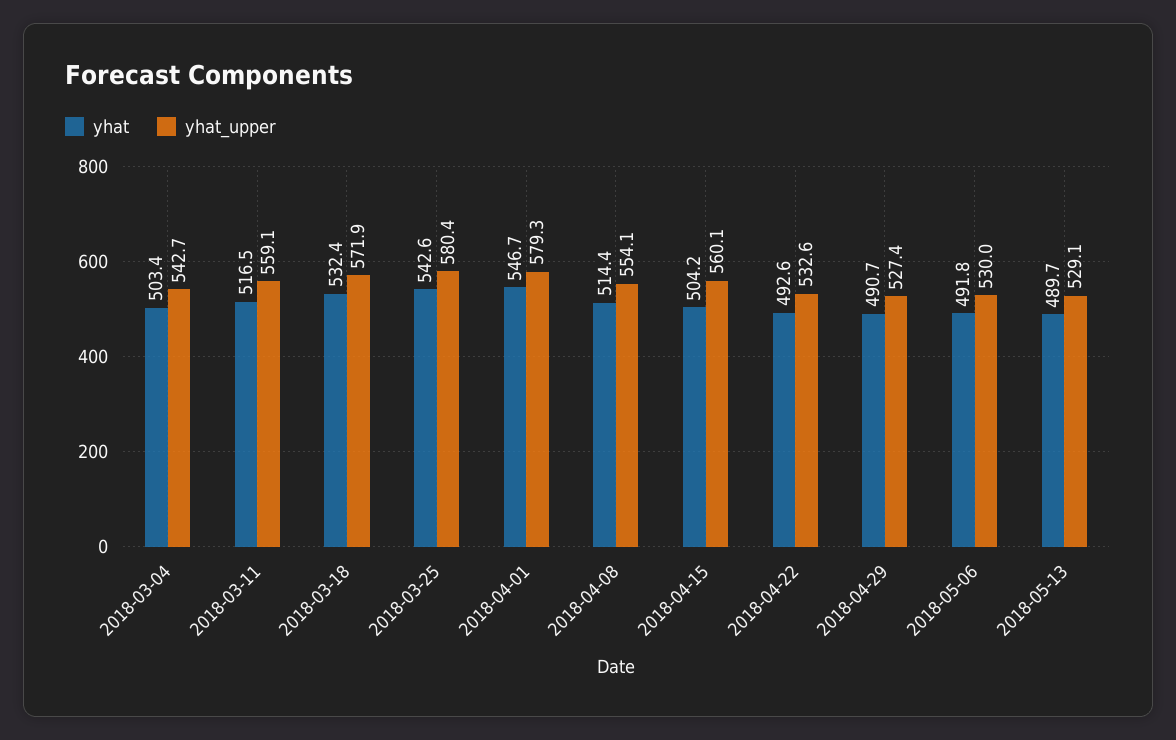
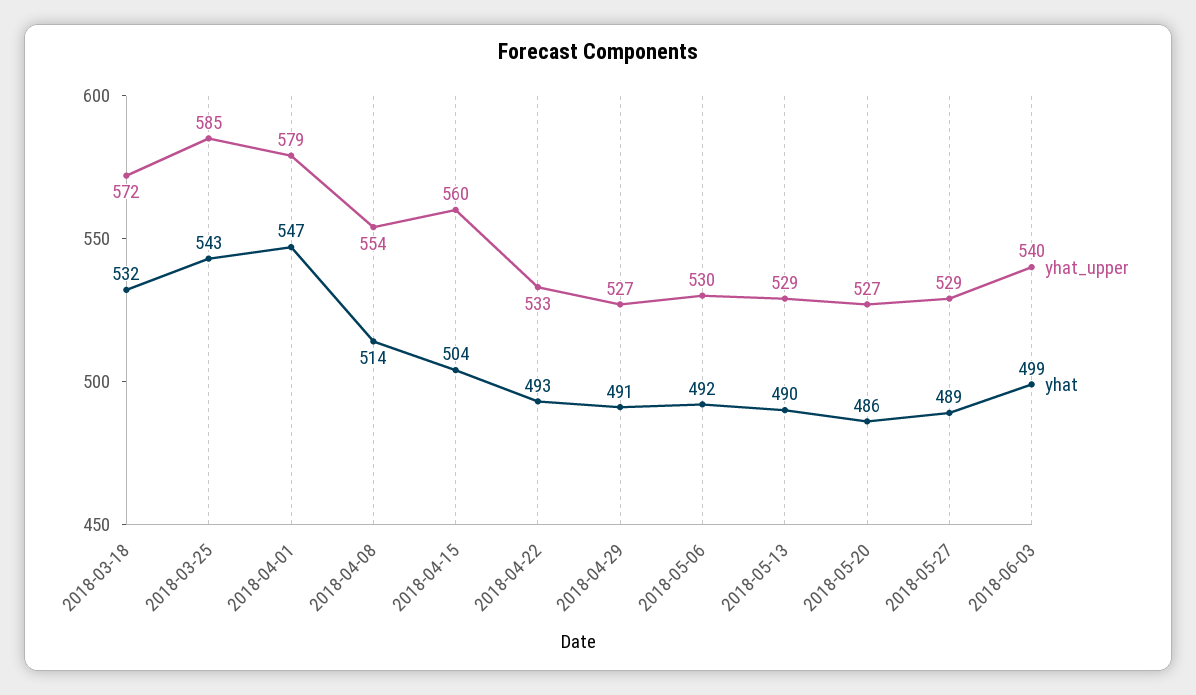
yhat, 2018-03-04: 503.4 -> none
yhat_upper, 2018-03-04: 542.7 -> none
yhat, 2018-03-11: 516.5 -> none
yhat_upper, 2018-03-11: 559.1 -> none
yhat_upper, 2018-03-25: 580.4 -> 585
yhat_upper, 2018-05-20: none -> 527
yhat, 2018-05-20: none -> 486
yhat_upper, 2018-05-27: none -> 529
yhat, 2018-05-27: none -> 489
yhat_upper, 2018-06-03: none -> 540
yhat, 2018-06-03: none -> 499

